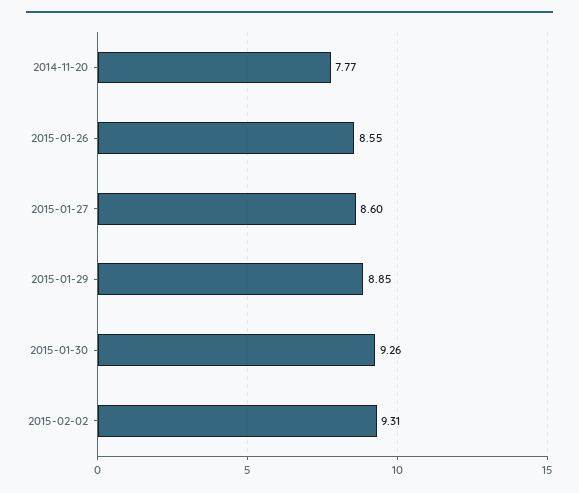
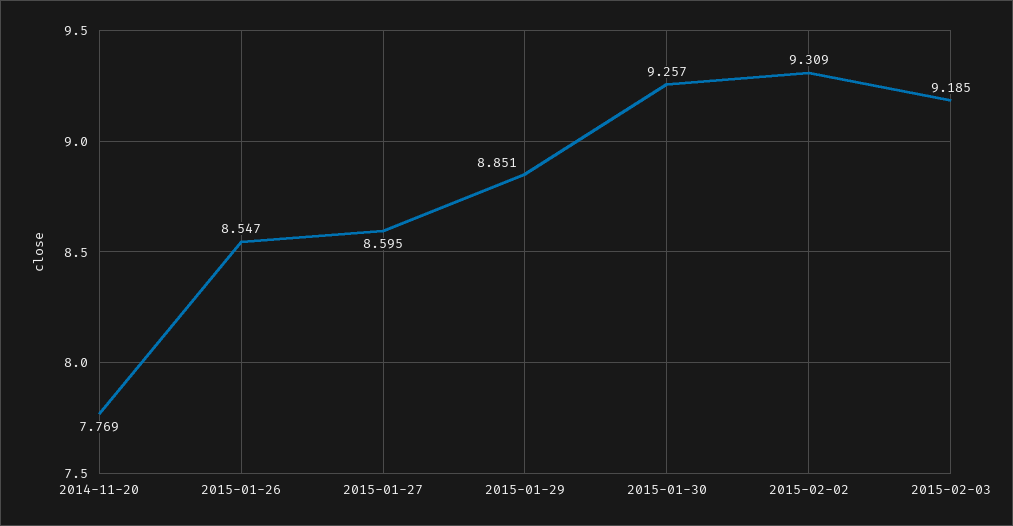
2015-02-03: none -> 9.185

